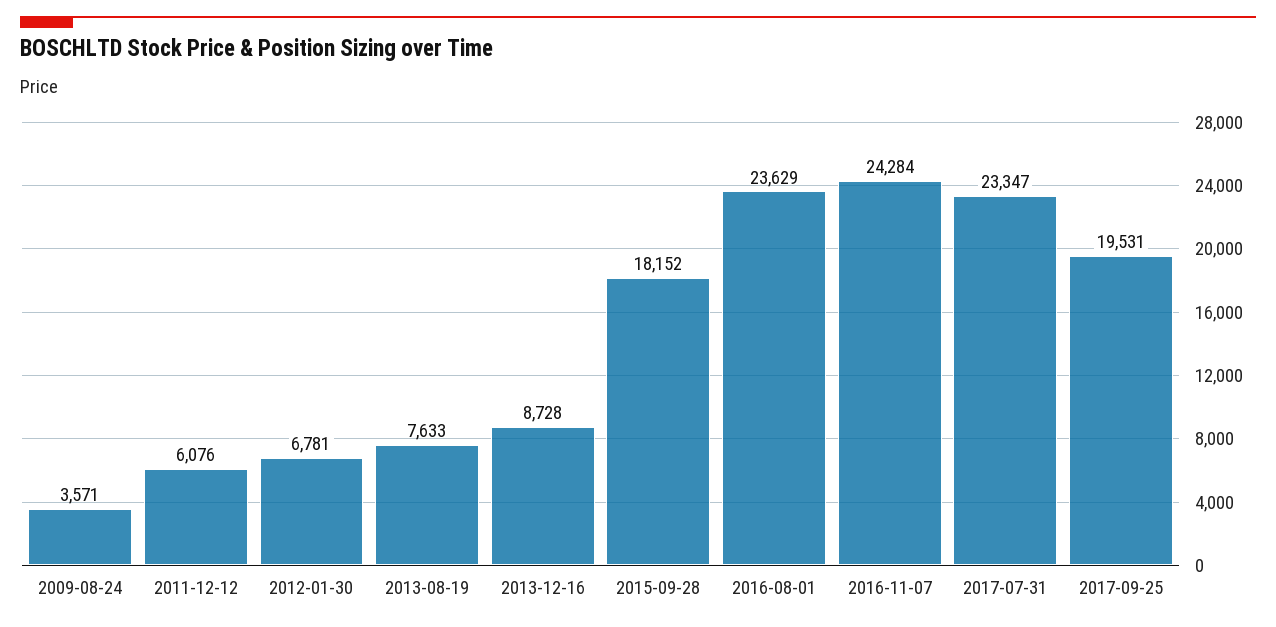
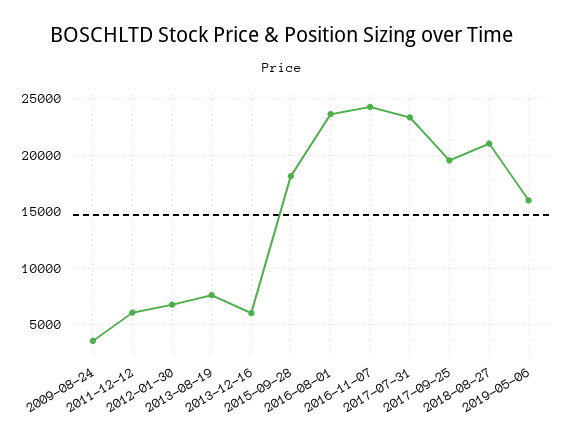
2013-12-16: 8728 -> 6000
2018-08-27: none -> 21000
2019-05-06: none -> 16000

